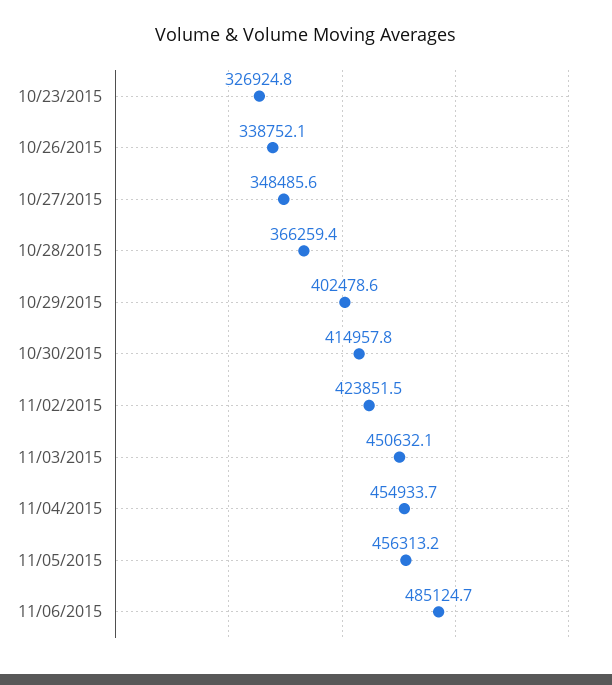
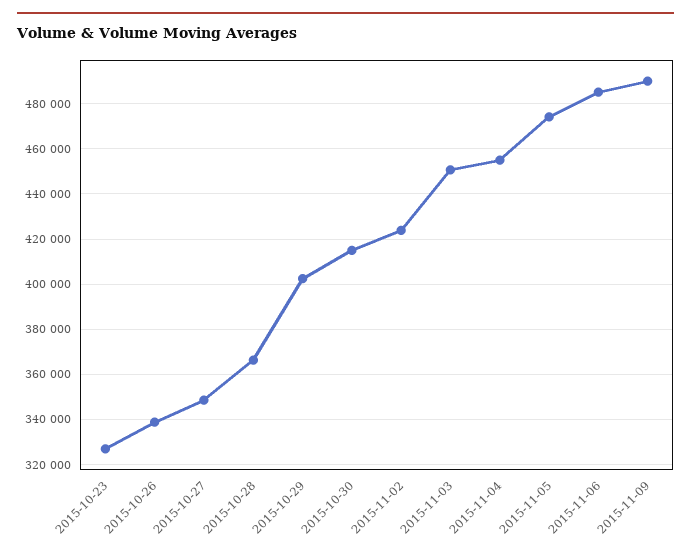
11/05/2015: 456313.2 -> 475000
2015-11-09: none -> 490000

